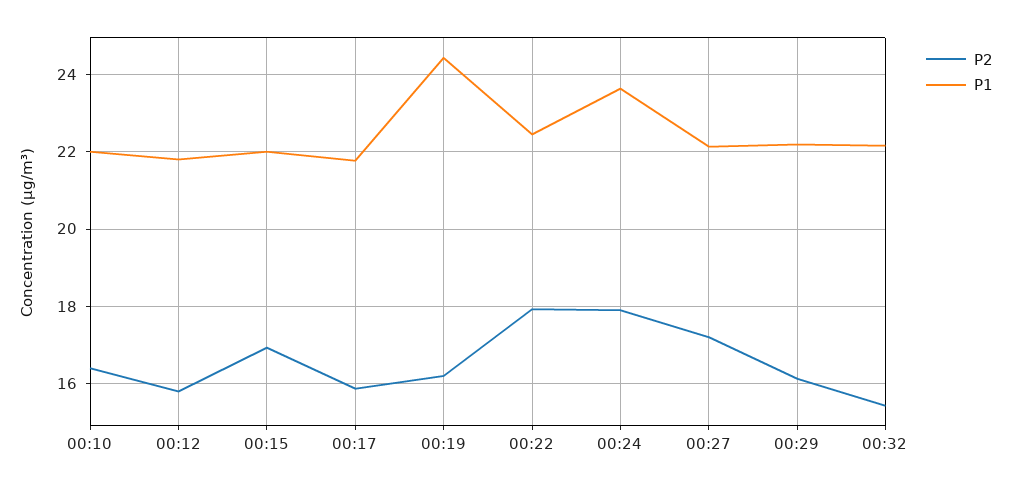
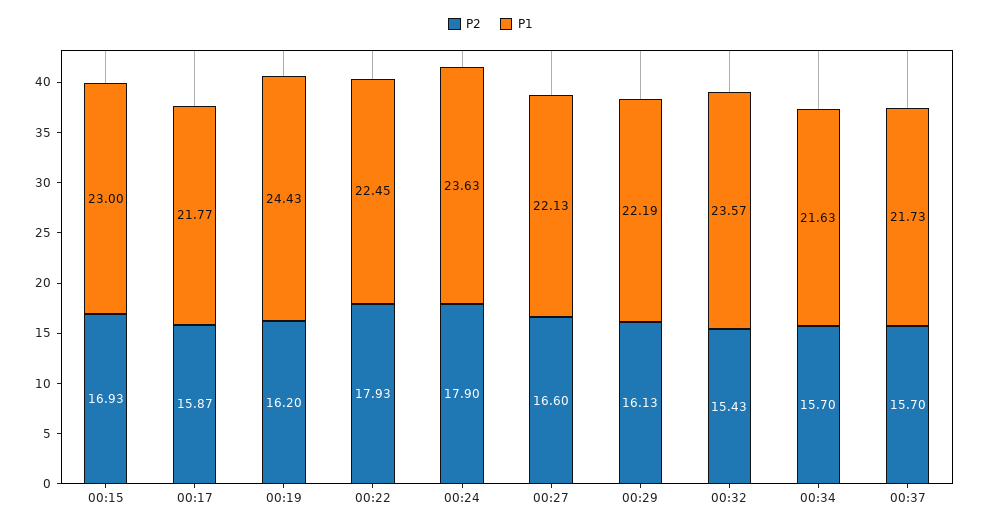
P2, 00:10: 16.4 -> none
P1, 00:10: 22 -> none
P2, 00:12: 15.8 -> none
P1, 00:12: 21.8 -> none
P1, 00:15: 22 -> 23
P2, 00:27: 17.2 -> 16.6
P1, 00:32: 22.2 -> 23.57
P2, 00:34: none -> 15.7
P1, 00:34: none -> 21.63
P2, 00:37: none -> 15.7
P1, 00:37: none -> 21.73

